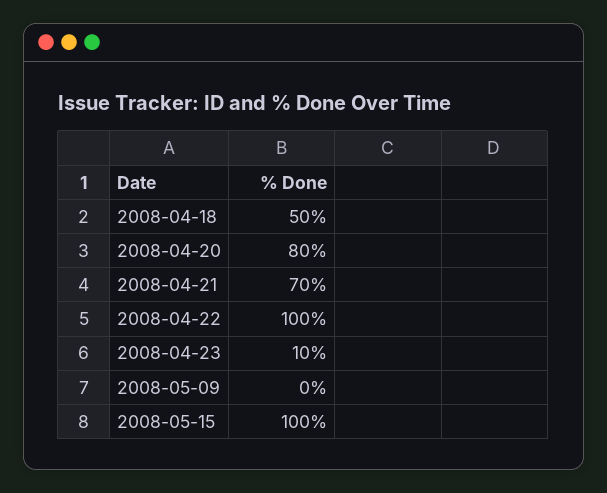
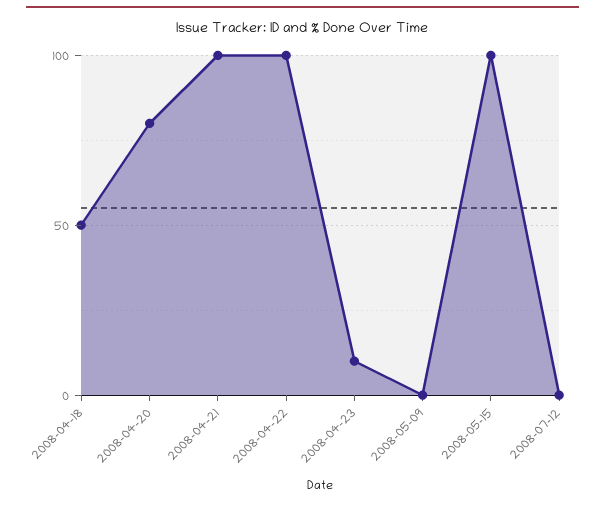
2008-04-21: 70 -> 100
2008-07-12: none -> 0

